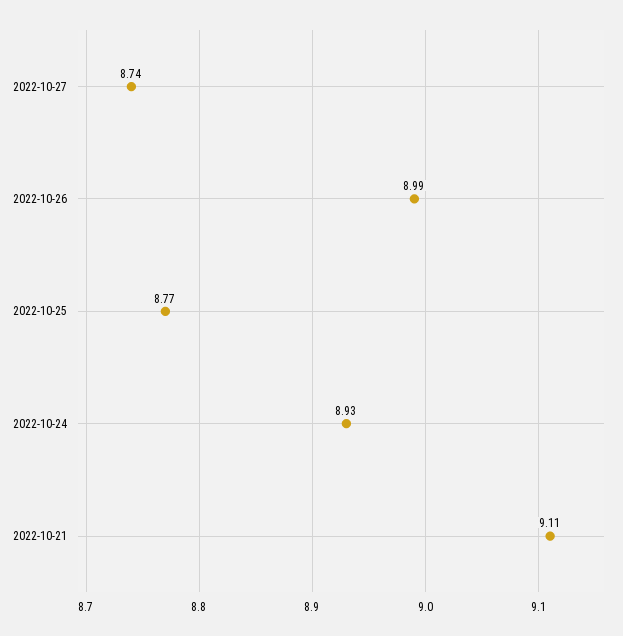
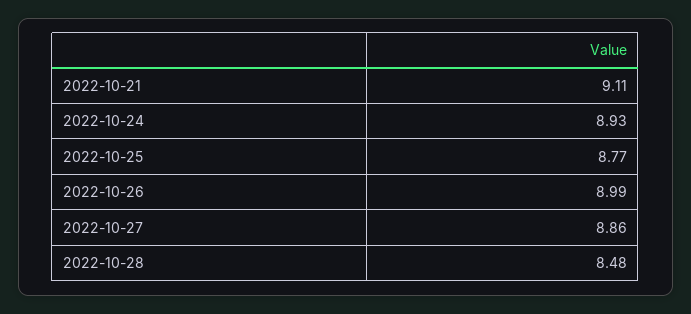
2022-10-27: 8.74 -> 8.86
2022-10-28: none -> 8.48

